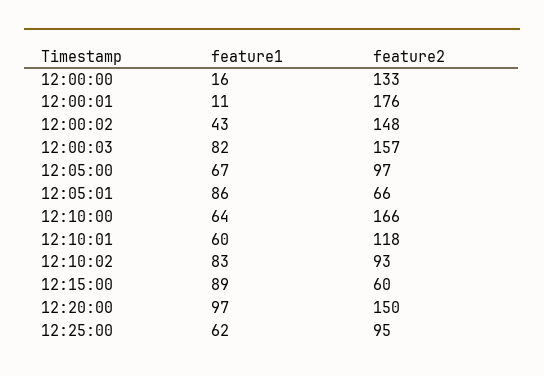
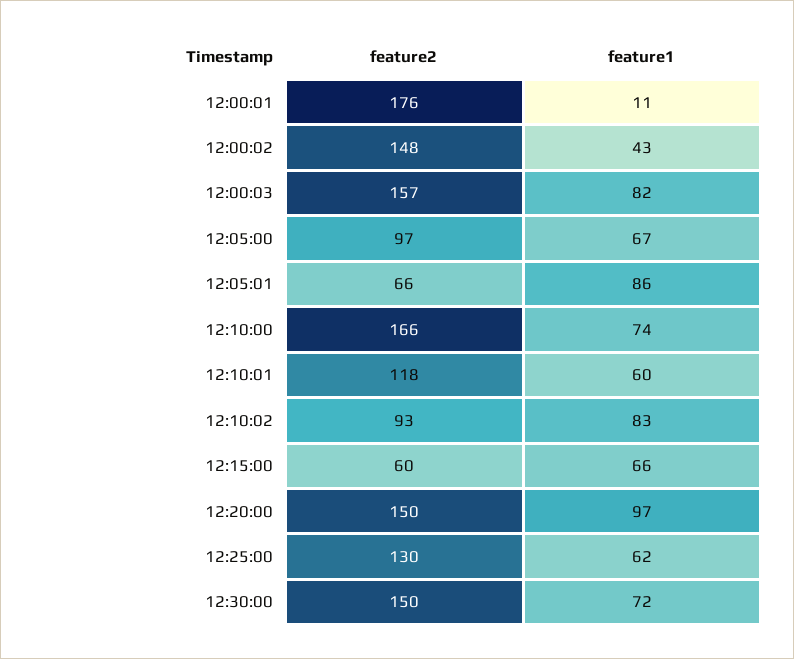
feature1, 12:00:00: 16 -> none
feature2, 12:00:00: 133 -> none
feature1, 12:10:00: 64 -> 74
feature1, 12:15:00: 89 -> 66
feature2, 12:25:00: 95 -> 130
feature2, 12:30:00: none -> 150
feature1, 12:30:00: none -> 72

